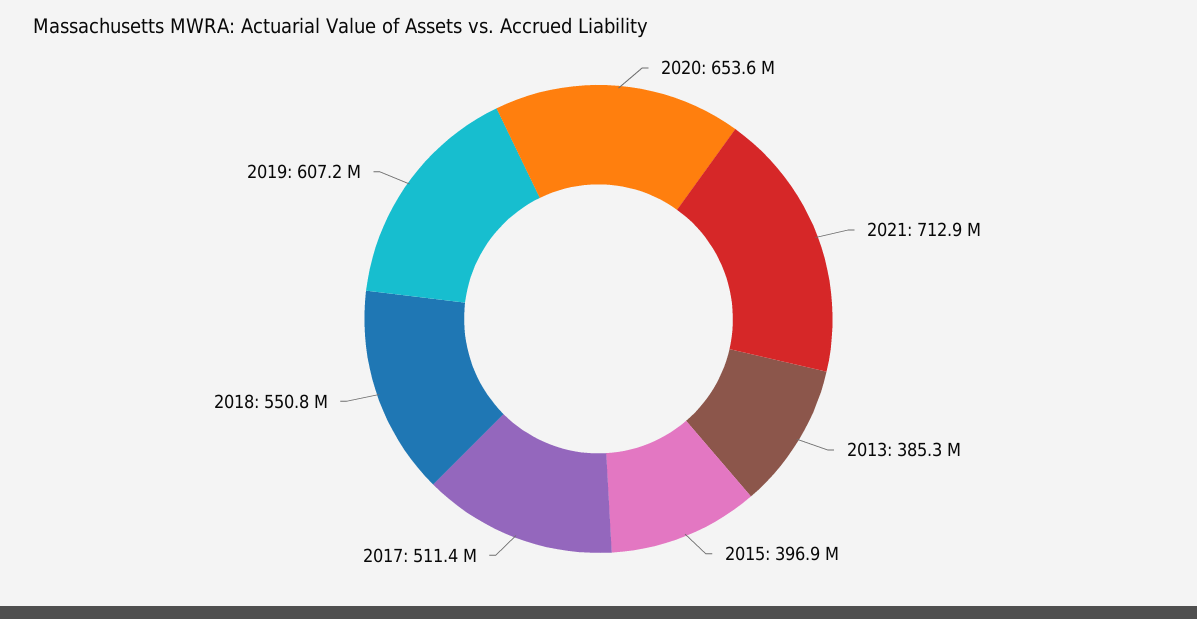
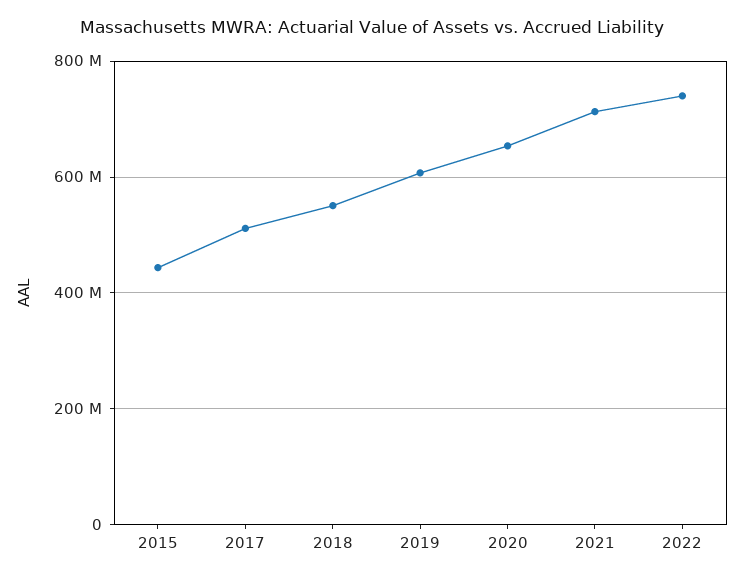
2013: 385300000 -> none
2015: 396900000 -> 440000000
2022: none -> 740000000

